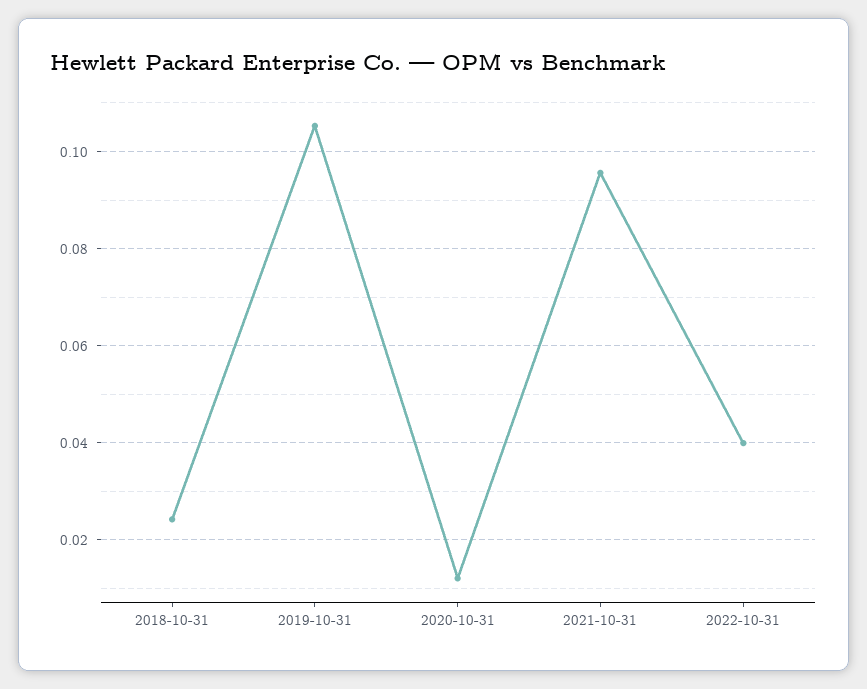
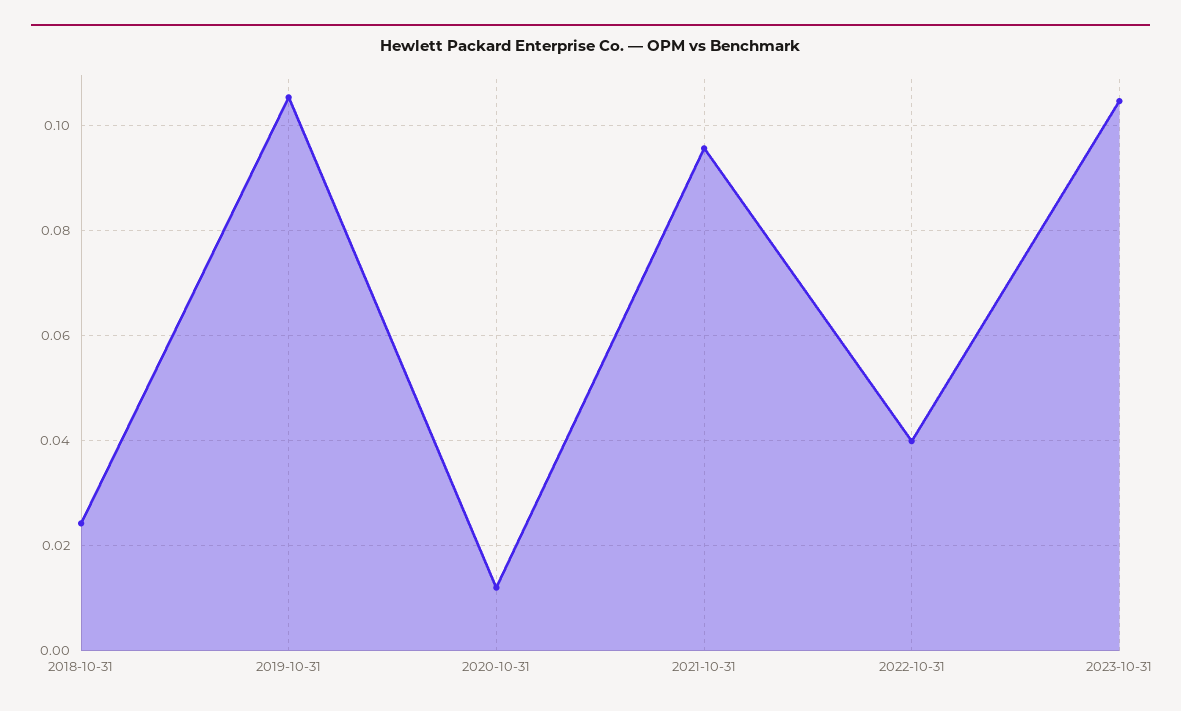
2023-10-31: none -> 0.104

